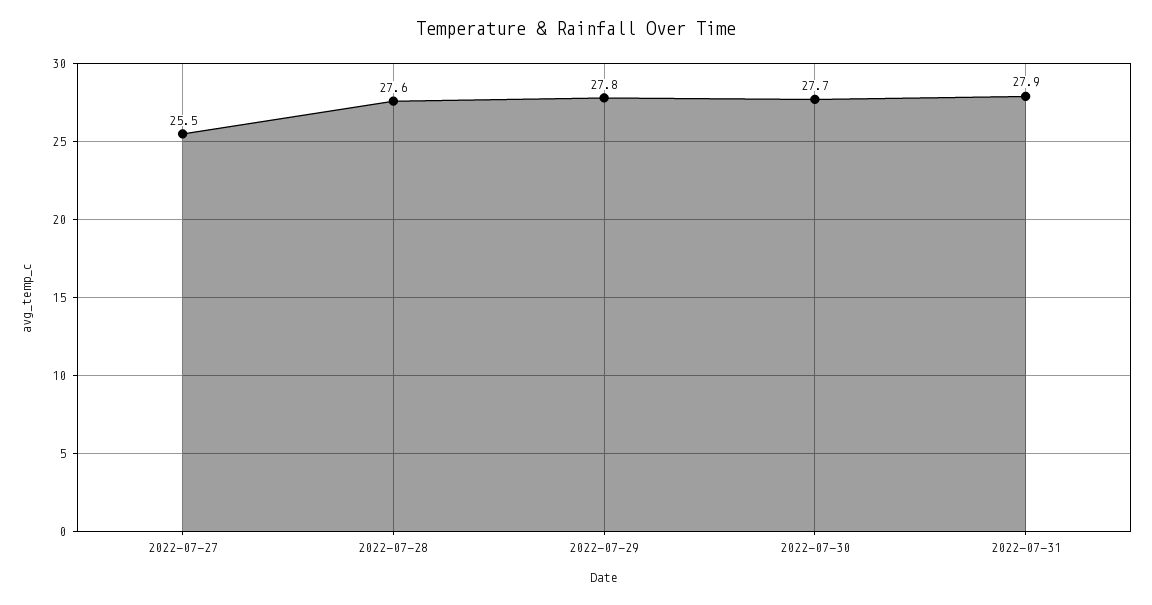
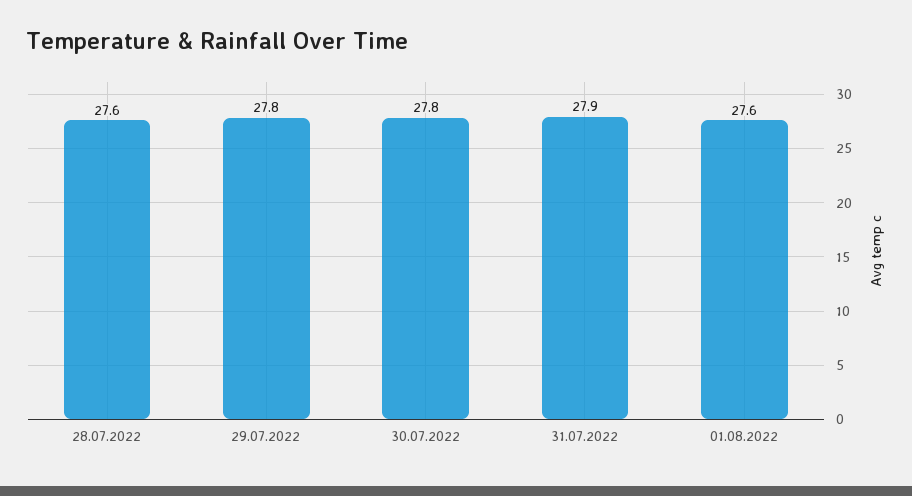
2022-07-27: 25.5 -> none
2022-07-30: 27.7 -> 27.8
01.08.2022: none -> 27.6

